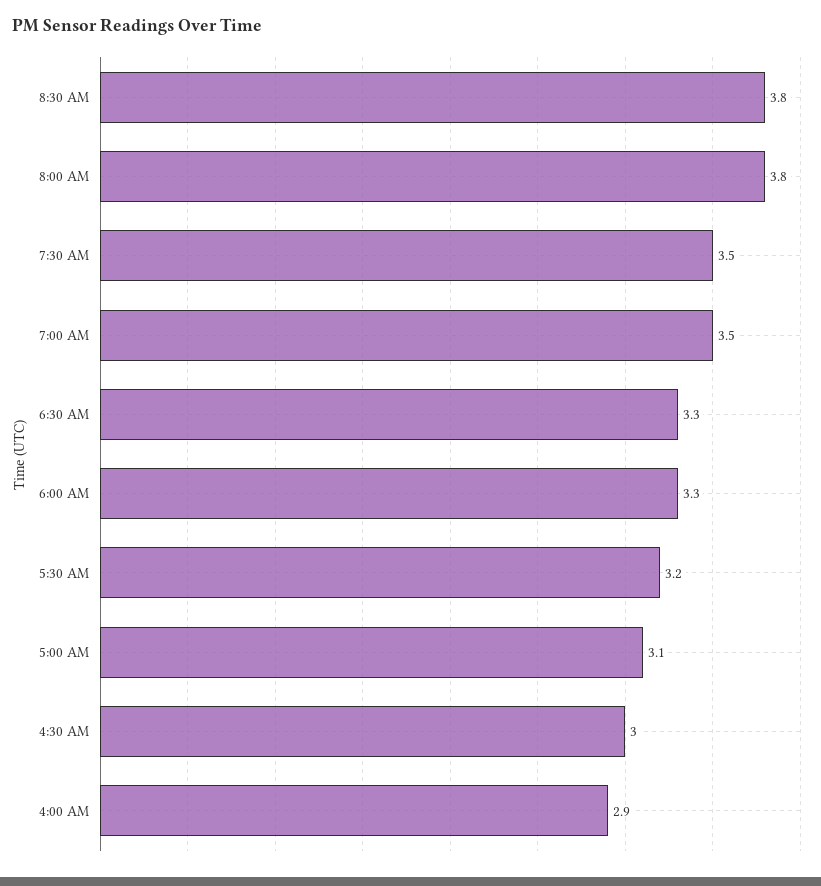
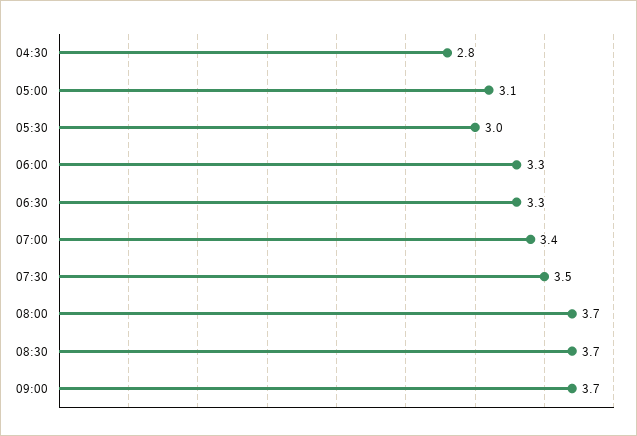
8:30 AM: 3.8 -> 3.7
8:00 AM: 3.8 -> 3.7
7:00 AM: 3.5 -> 3.4
5:30 AM: 3.2 -> 3
4:30 AM: 3 -> 2.8
4:00 AM: 2.9 -> none
09:00: none -> 3.7

